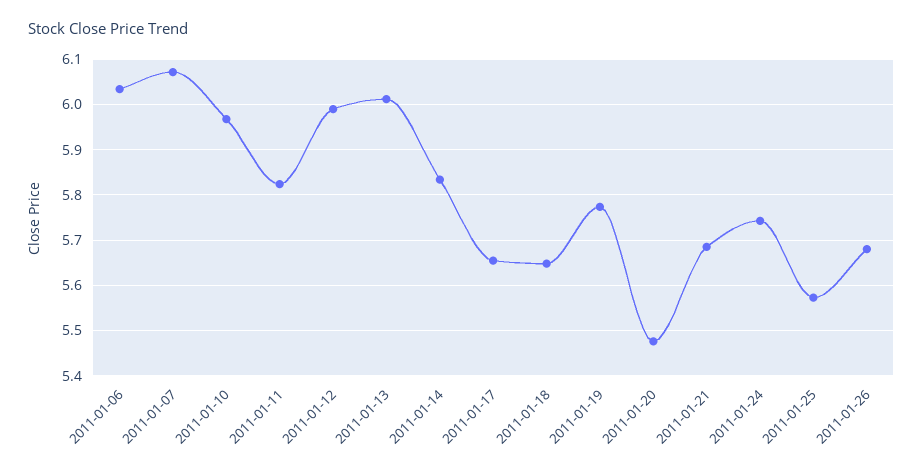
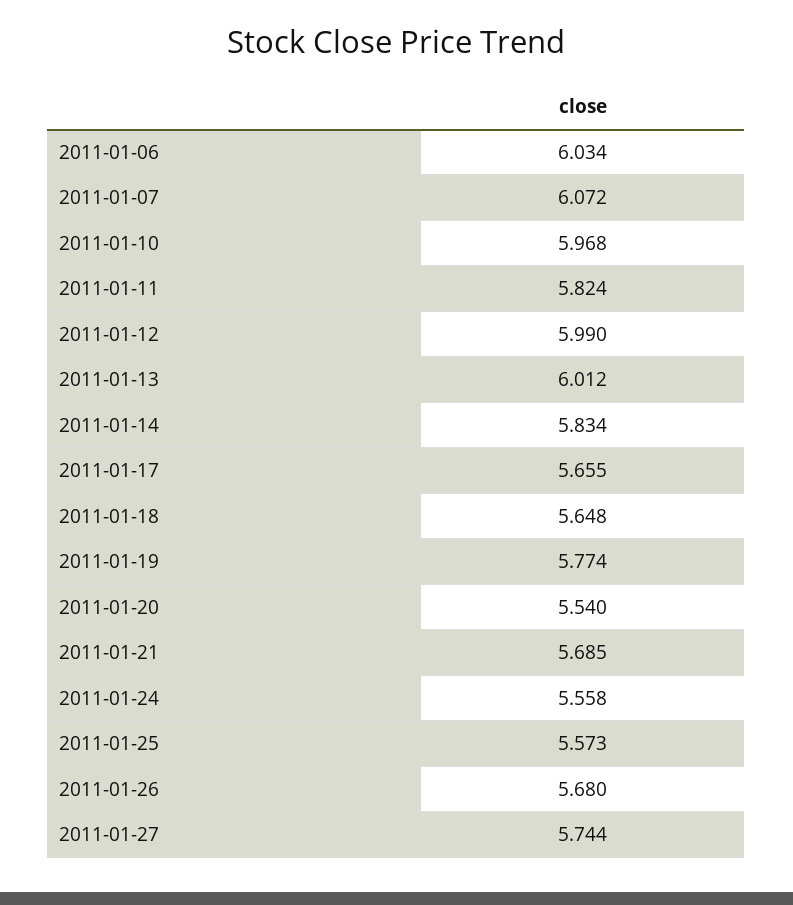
2011-01-20: 5.48 -> 5.54
2011-01-24: 5.74 -> 5.558
2011-01-27: none -> 5.744

